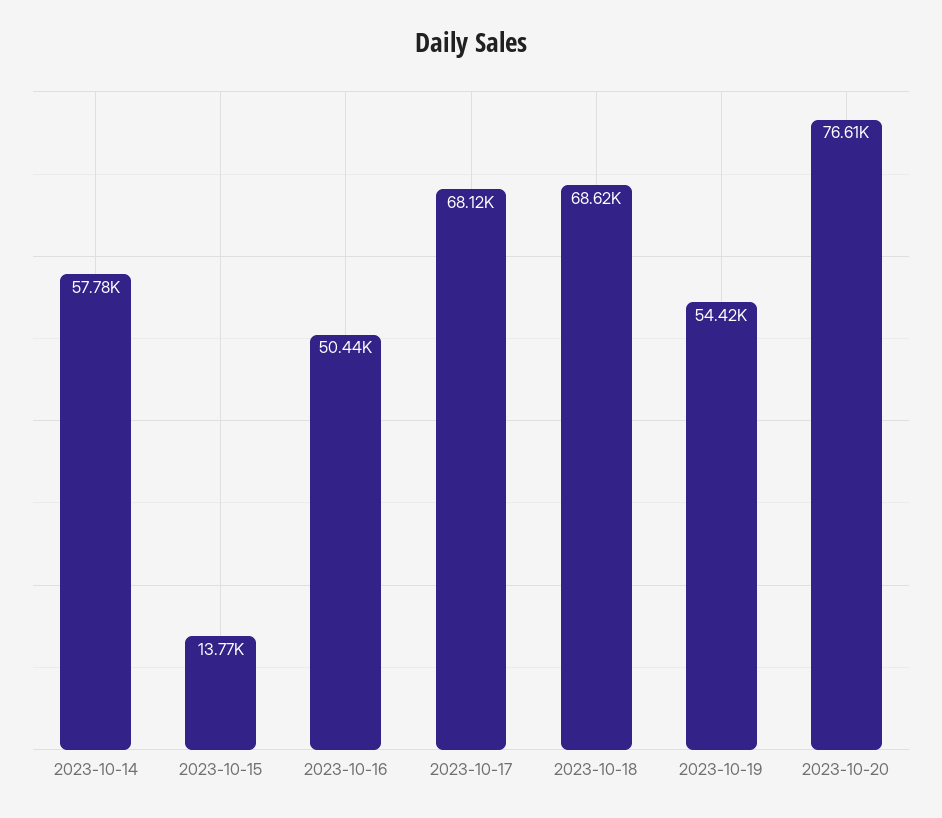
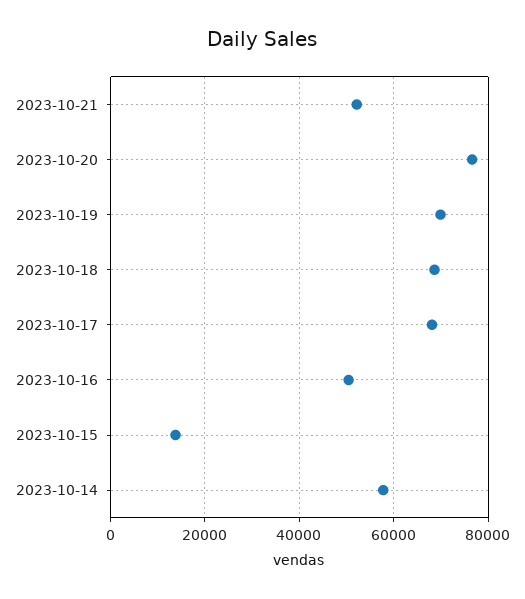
2023-10-19: 54420 -> 70000
2023-10-21: none -> 52000

